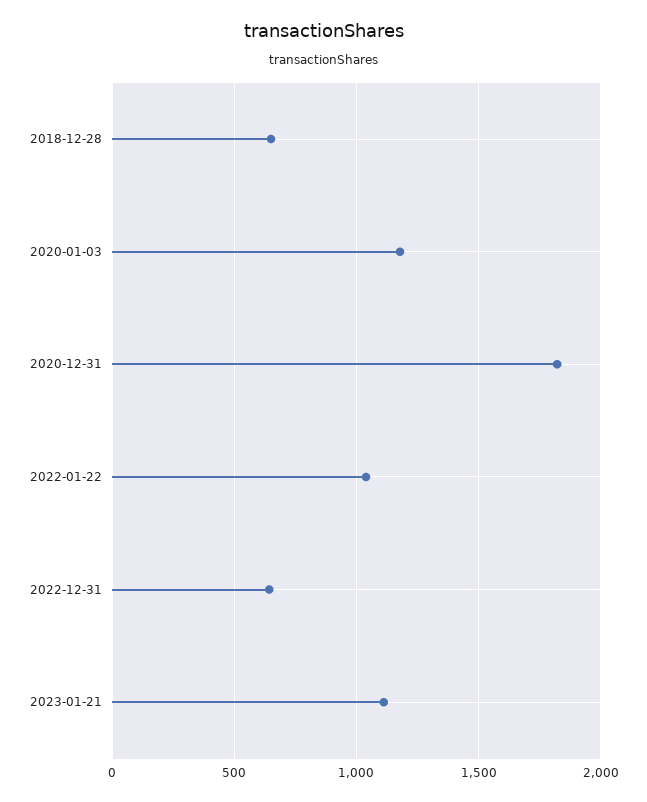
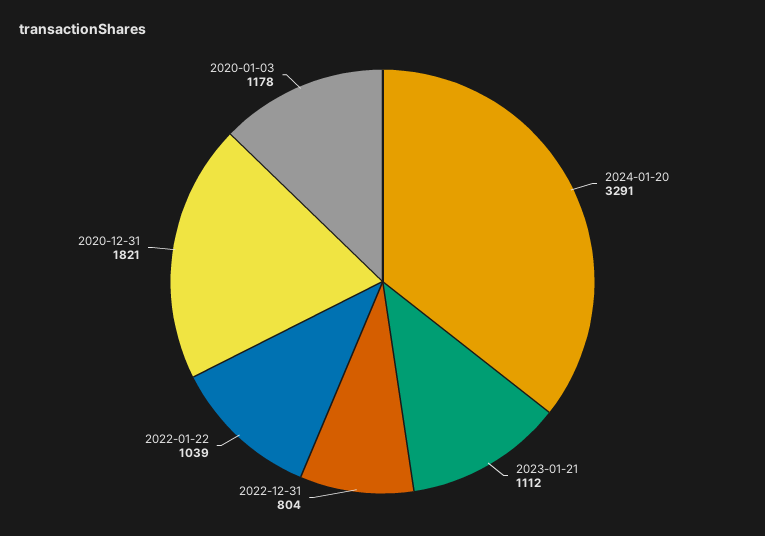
2018-12-28: 650 -> none
2022-12-31: 650 -> 804
2024-01-20: none -> 3291

